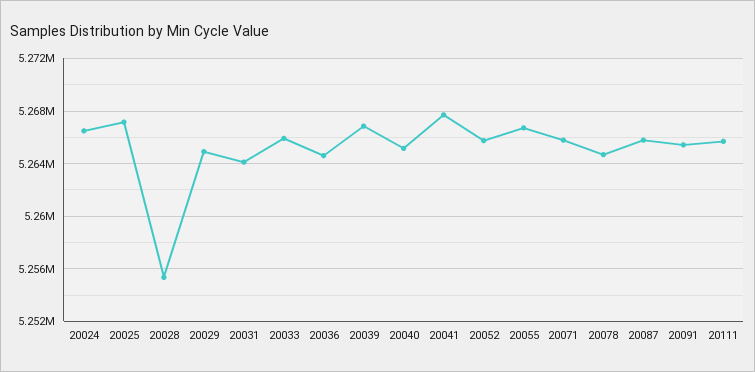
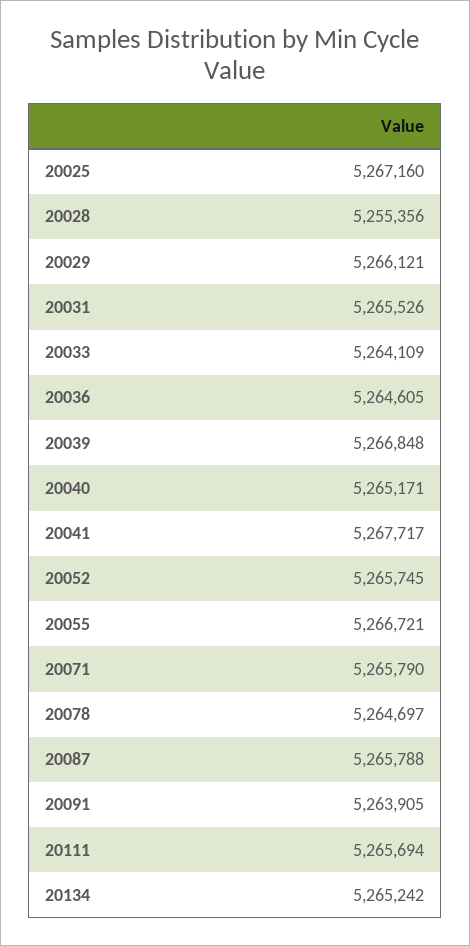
20024: 5266500 -> none
20029: 5265000 -> 5266121
20031: 5264000 -> 5265526
20033: 5266000 -> 5264109
20091: 5265500 -> 5263905
20134: none -> 5265242

